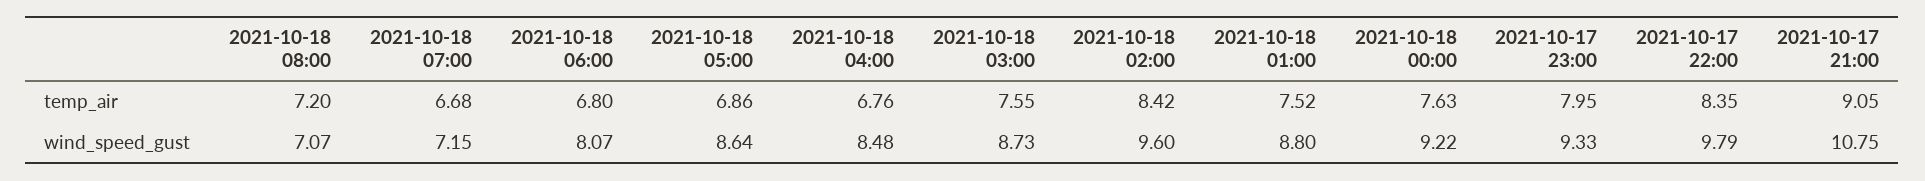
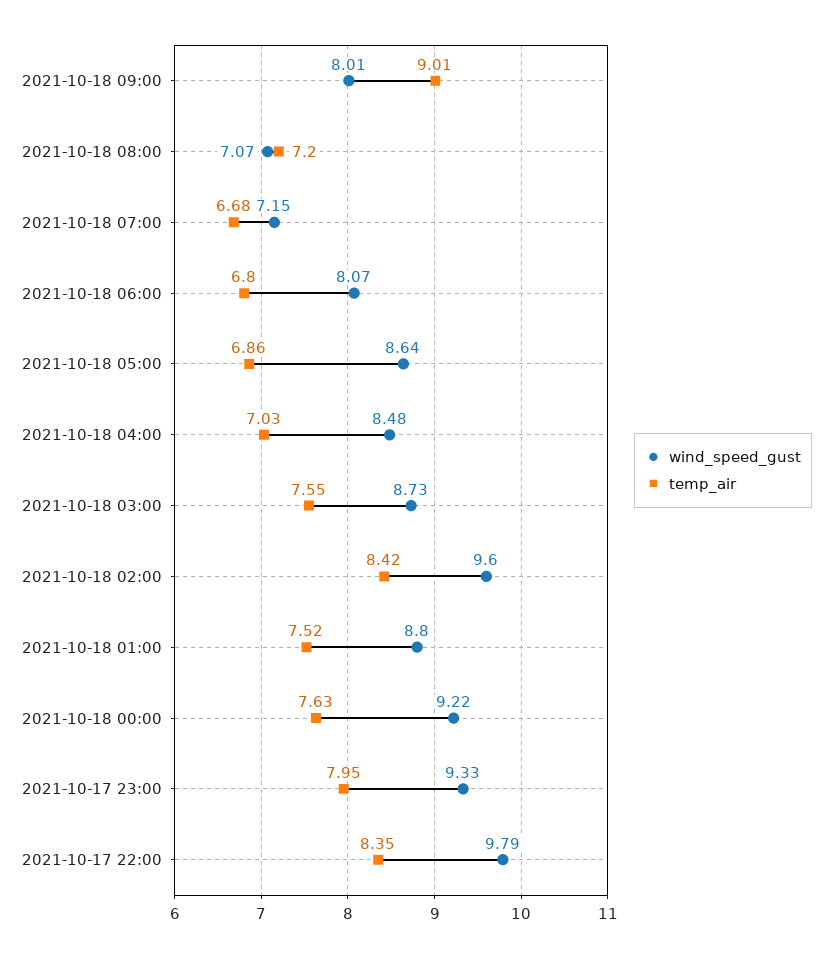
temp_air, 2021-10-18 04:00: 6.76 -> 7.03
temp_air, 2021-10-17 21:00: 9.05 -> none
wind_speed_gust, 2021-10-17 21:00: 10.75 -> none
wind_speed_gust, 2021-10-18 09:00: none -> 8.01
temp_air, 2021-10-18 09:00: none -> 9.01

